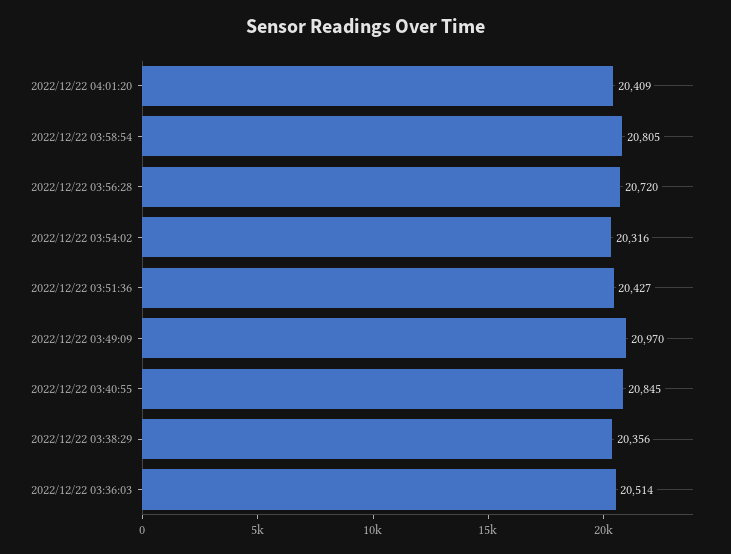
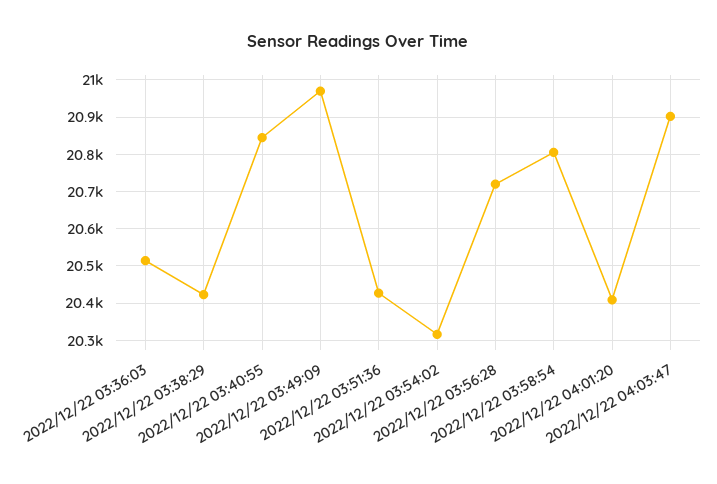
2022/12/22 03:38:29: 20356 -> 20420
2022/12/22 04:03:47: none -> 20900

